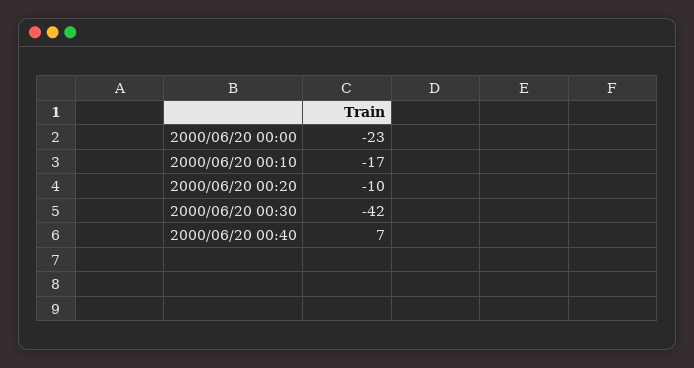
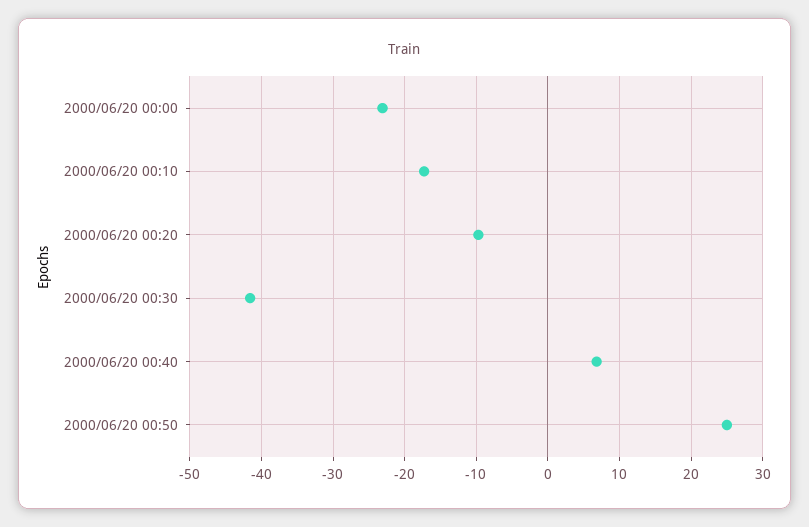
2000/06/20 00:50: none -> 25

